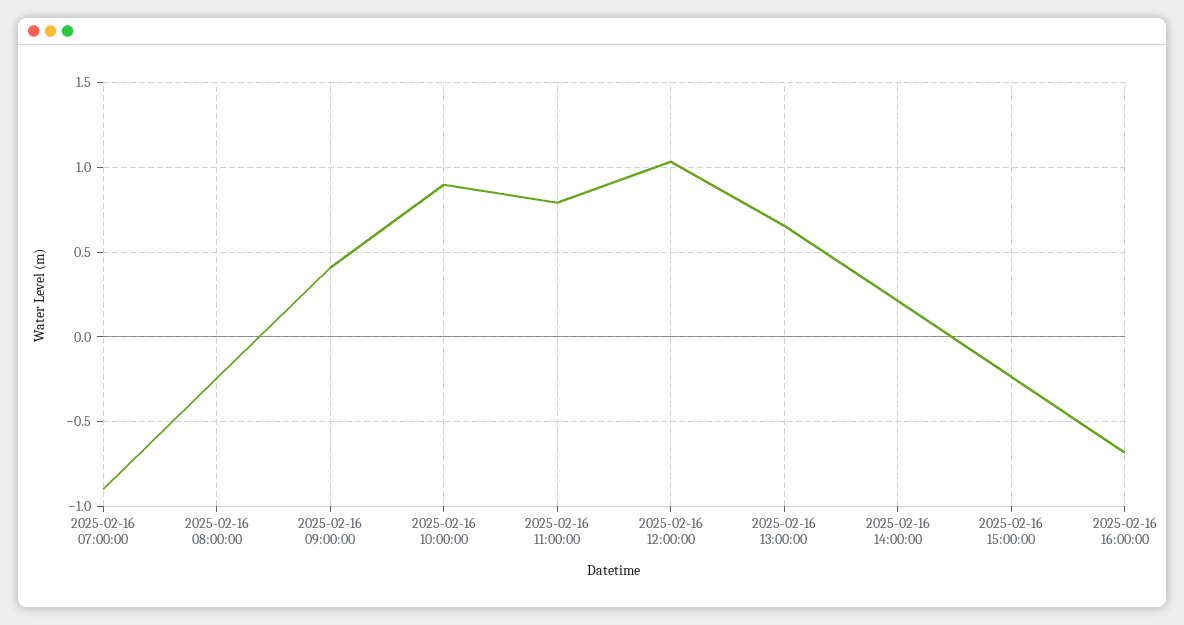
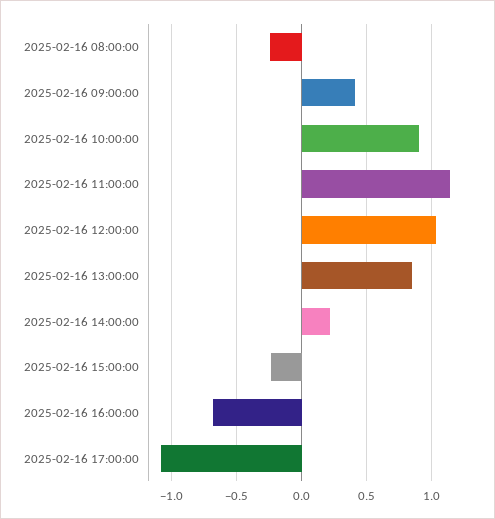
2025-02-16 07:00:00: -0.9 -> none
2025-02-16 11:00:00: 0.8 -> 1.15
2025-02-16 13:00:00: 0.65 -> 0.85
2025-02-16 17:00:00: none -> -1.1

